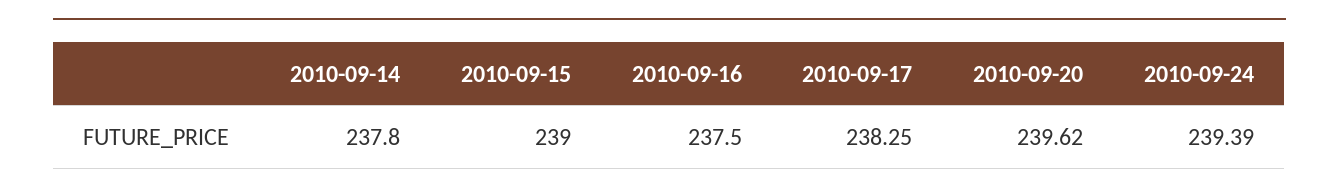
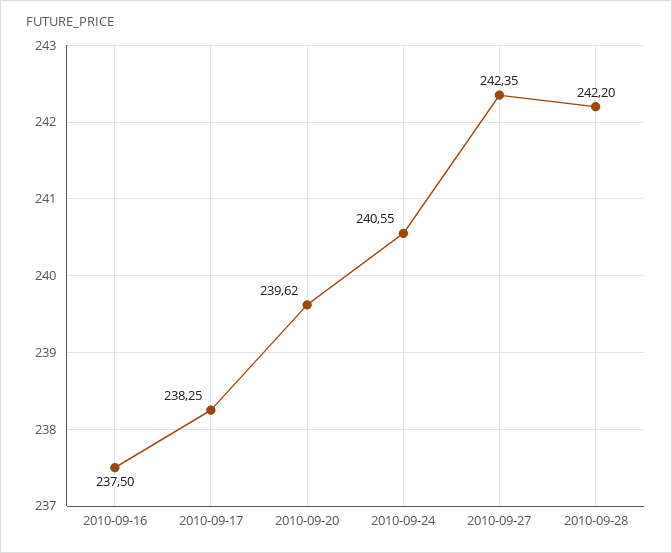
2010-09-14: 237.8 -> none
2010-09-15: 239 -> none
2010-09-24: 239.39 -> 240.55
2010-09-27: none -> 242.35
2010-09-28: none -> 242.2

